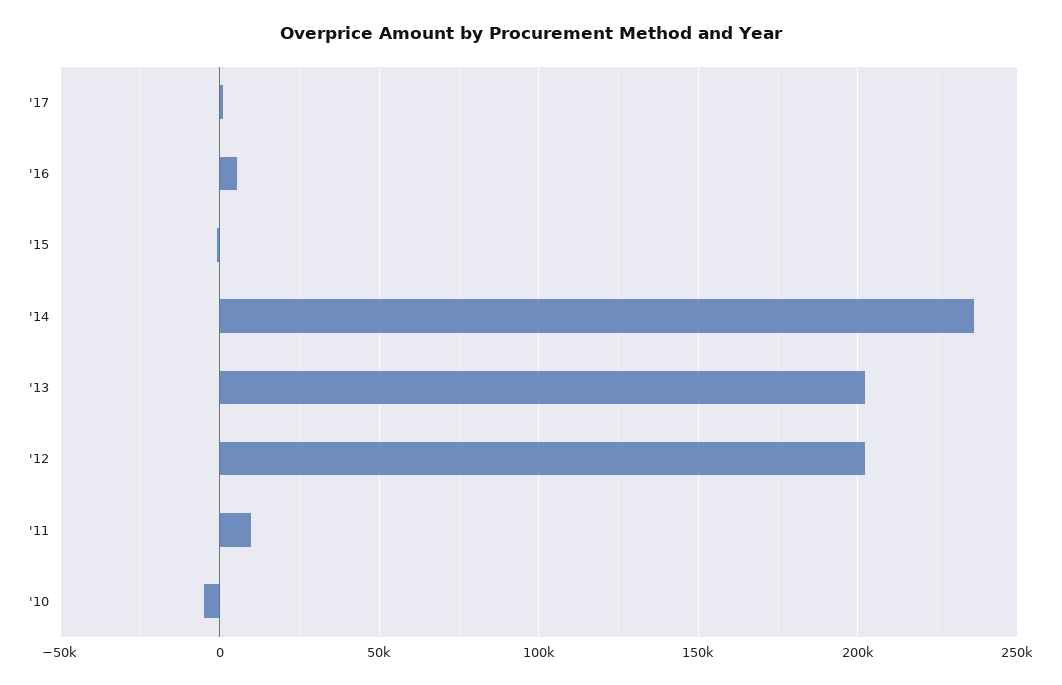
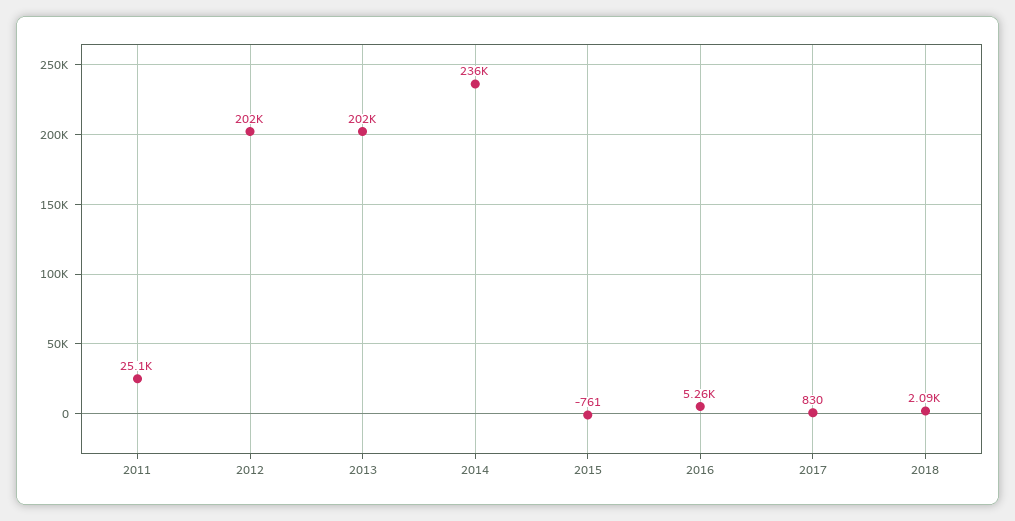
'11: 10000 -> 25100
'10: -5000 -> none
2018: none -> 2090

